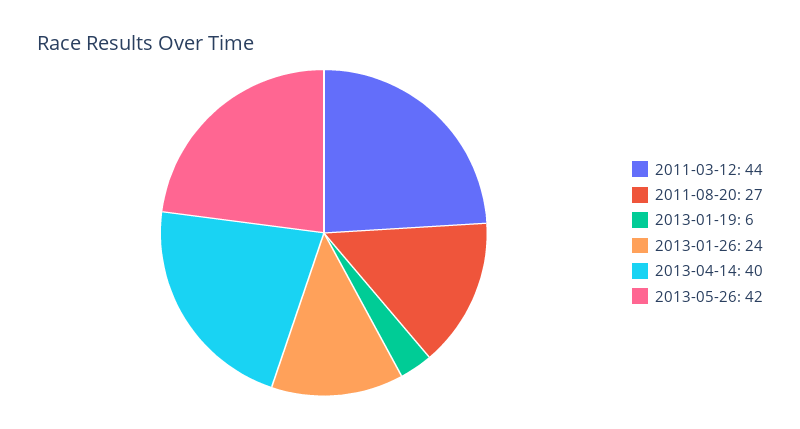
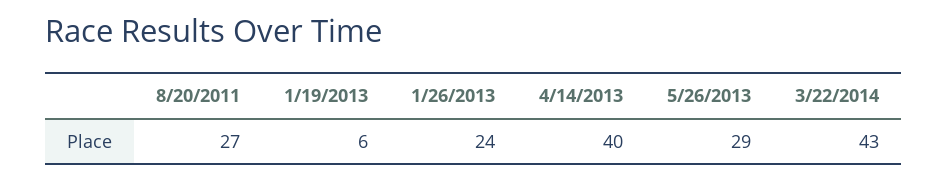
2011-03-12: 44 -> none
2013-05-26: 42 -> 29
3/22/2014: none -> 43

